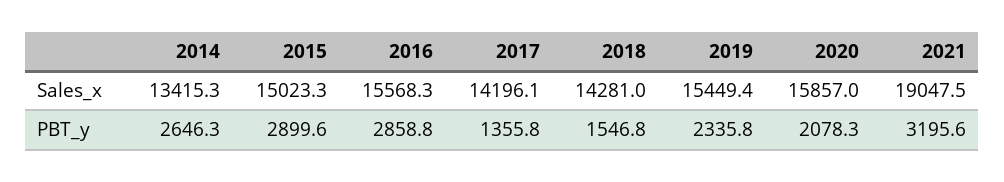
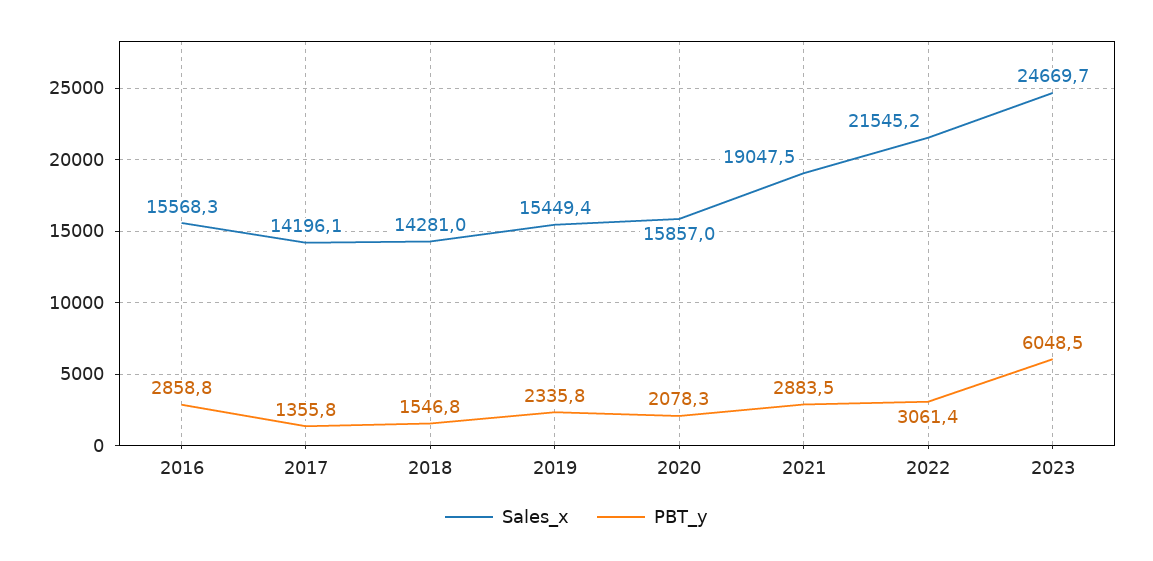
Sales_x, 2014: 13415.3 -> none
Sales_x, 2015: 15023.3 -> none
PBT_y, 2014: 2646.3 -> none
PBT_y, 2015: 2899.6 -> none
PBT_y, 2021: 3195.6 -> 2883.5
Sales_x, 2022: none -> 21545.2
PBT_y, 2022: none -> 3061.4
Sales_x, 2023: none -> 24669.7
PBT_y, 2023: none -> 6048.5

